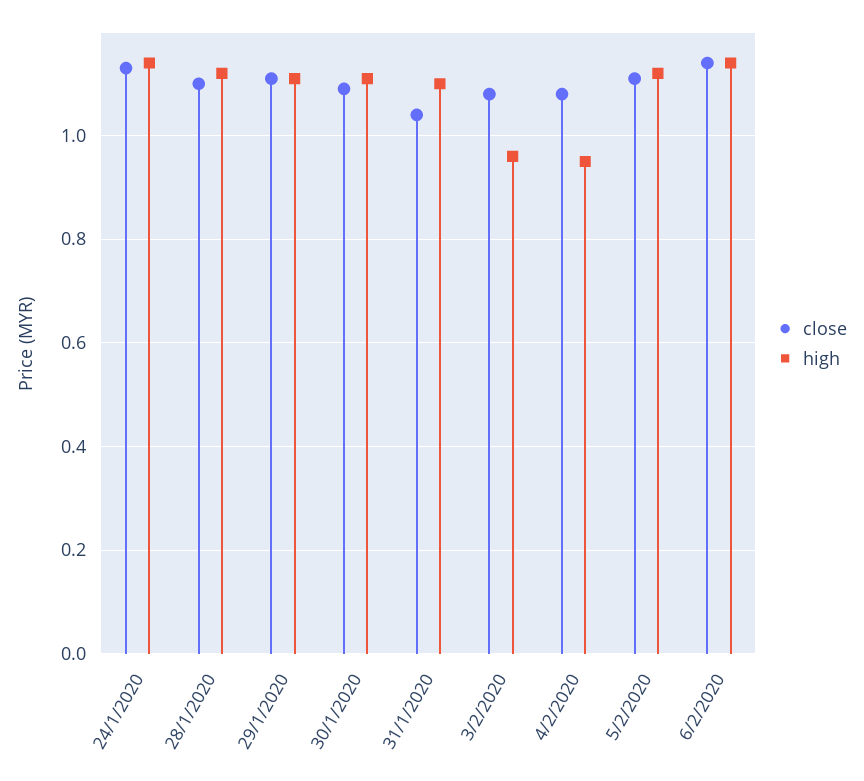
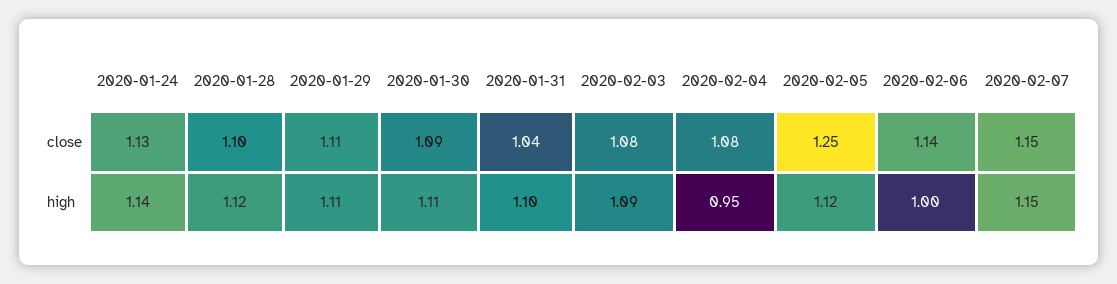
high, 3/2/2020: 0.95 -> 1.09
close, 5/2/2020: 1.1 -> 1.25
high, 6/2/2020: 1.15 -> 1
close, 2020-02-07: none -> 1.15
high, 2020-02-07: none -> 1.15

